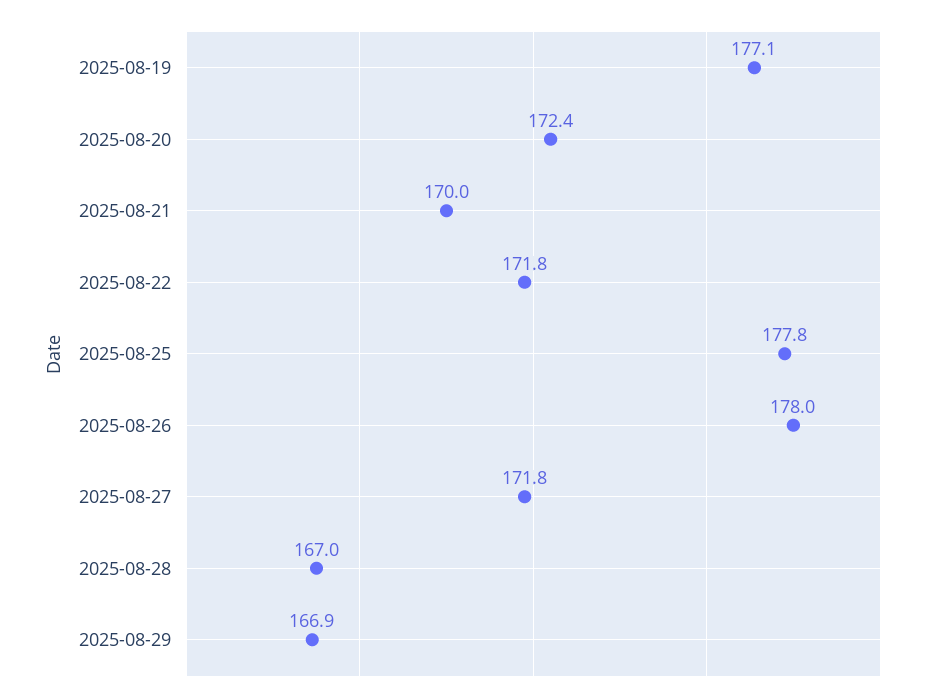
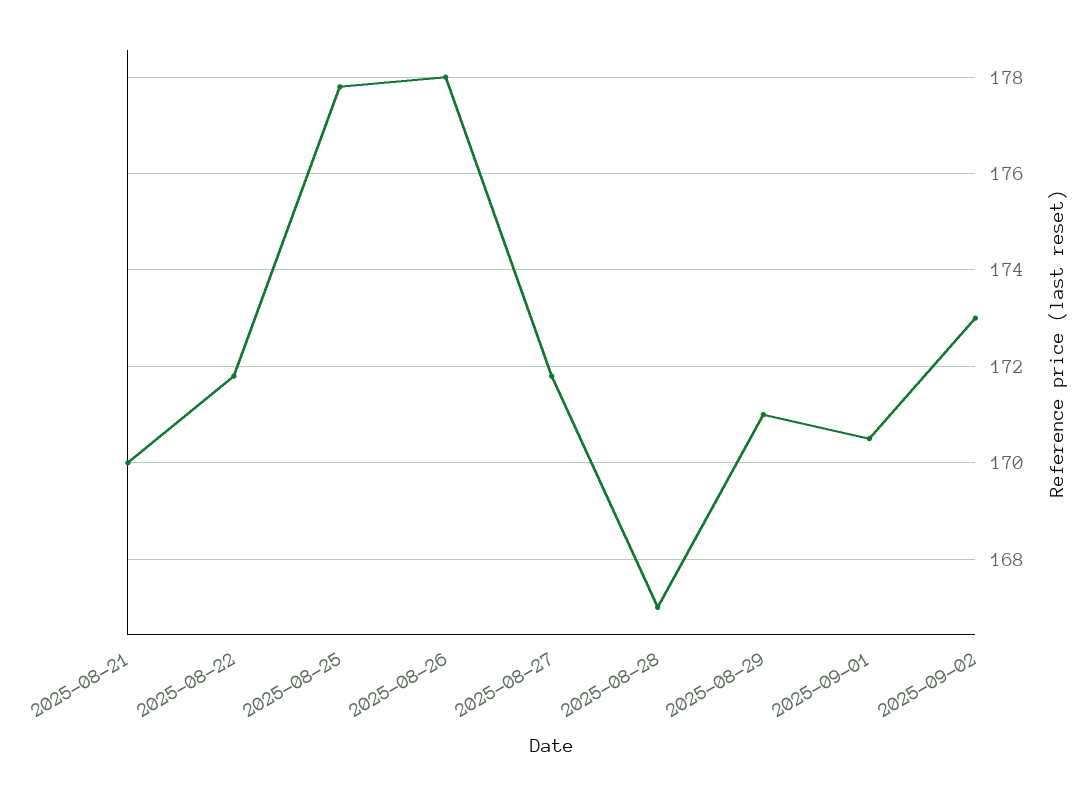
2025-08-19: 177.1 -> none
2025-08-20: 172.4 -> none
2025-08-29: 166.9 -> 171
2025-09-01: none -> 170.5
2025-09-02: none -> 173

